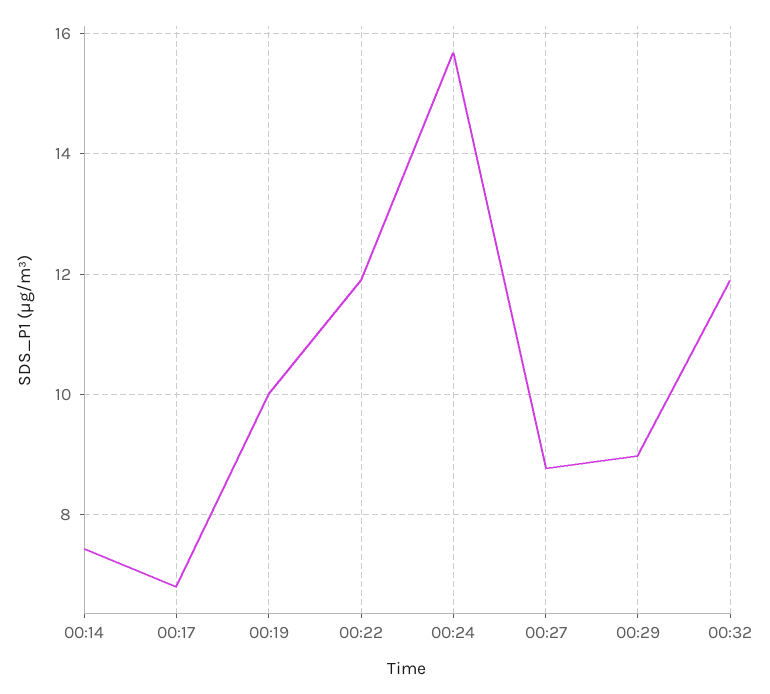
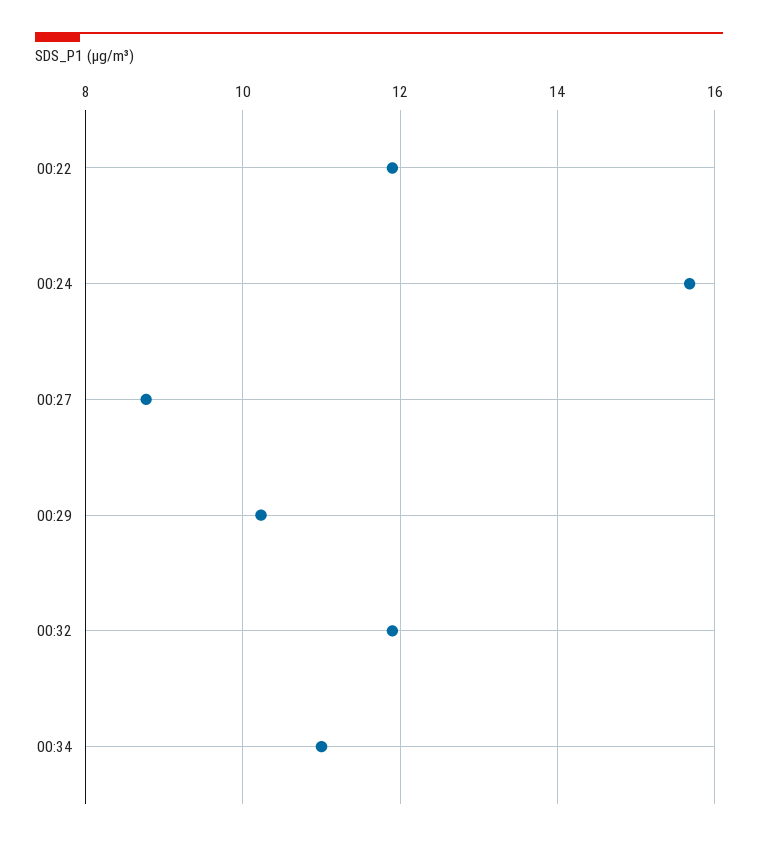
00:14: 7.4 -> none
00:17: 6.8 -> none
00:19: 10 -> none
00:29: 9 -> 10.2
00:34: none -> 11

